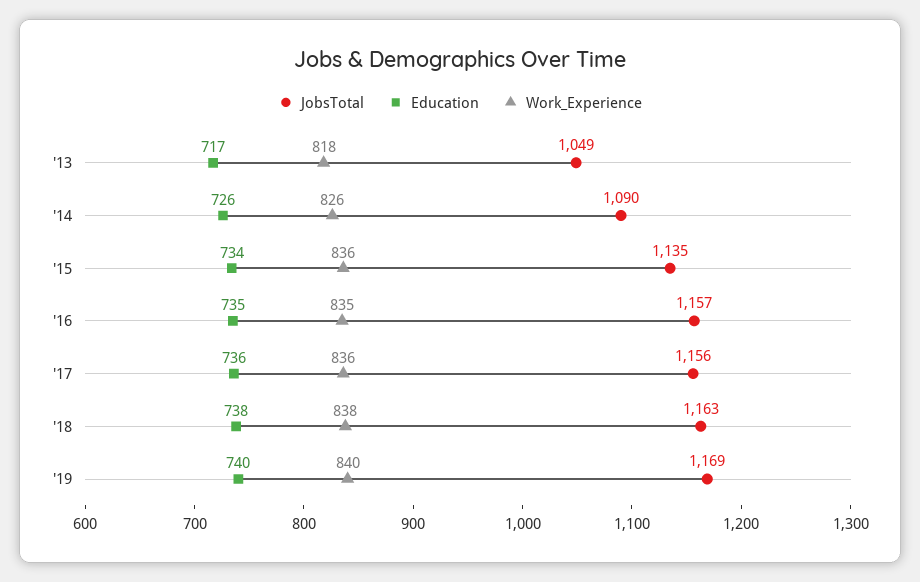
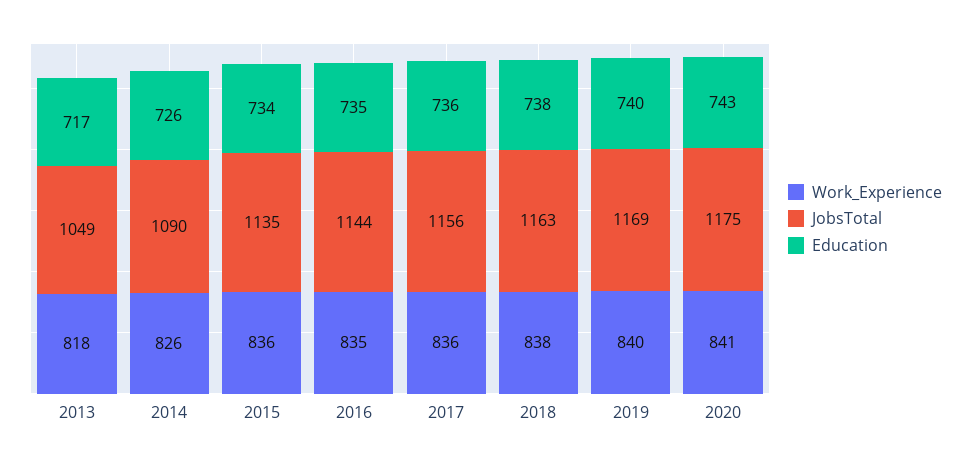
JobsTotal, '16: 1157 -> 1144
Work_Experience, 2020: none -> 841
JobsTotal, 2020: none -> 1175
Education, 2020: none -> 743

